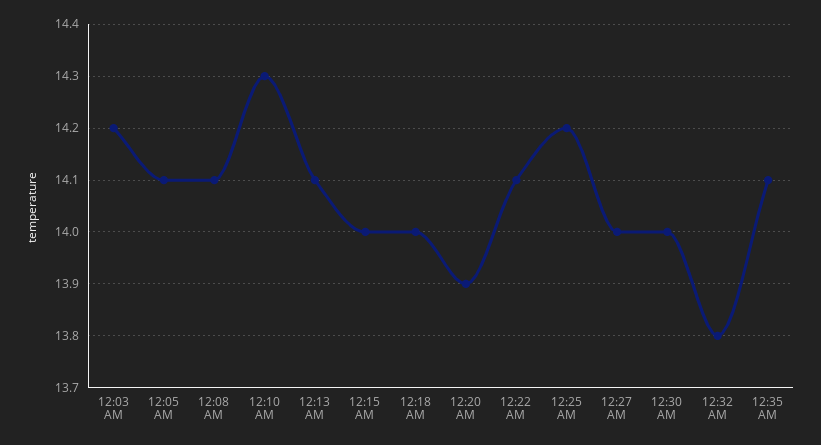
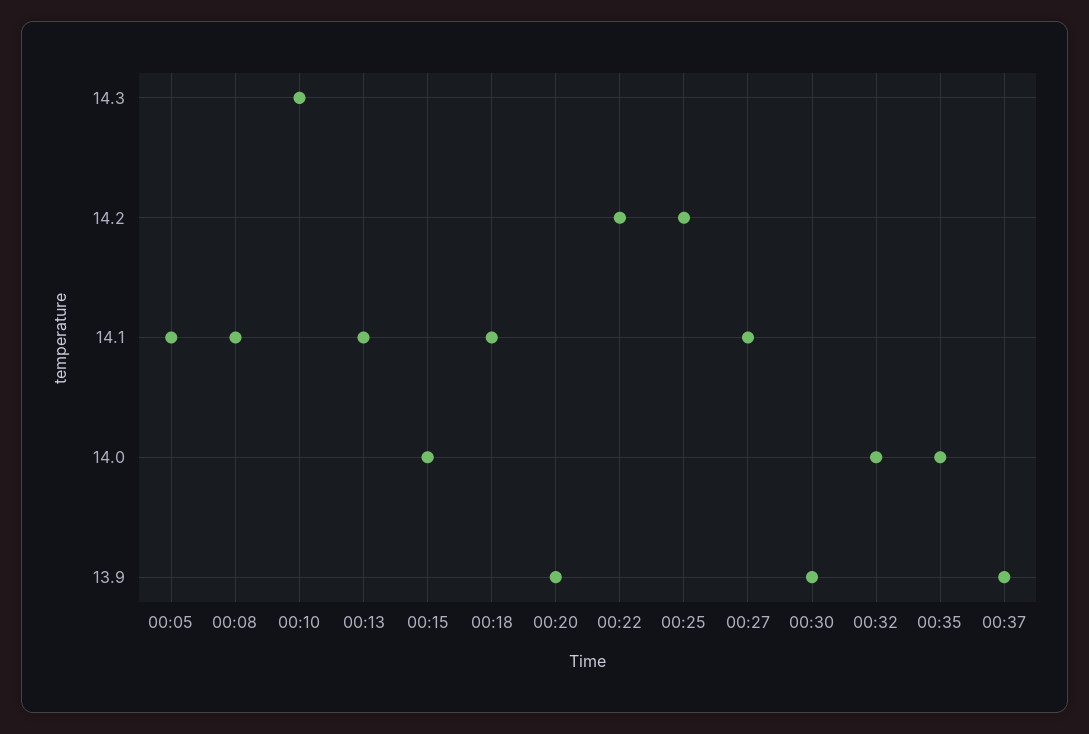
12:03 AM: 14.2 -> none
12:18 AM: 14 -> 14.1
12:22 AM: 14.1 -> 14.2
12:27 AM: 14 -> 14.1
12:30 AM: 14 -> 13.9
12:32 AM: 13.8 -> 14
12:35 AM: 14.1 -> 14
00:37: none -> 13.9

